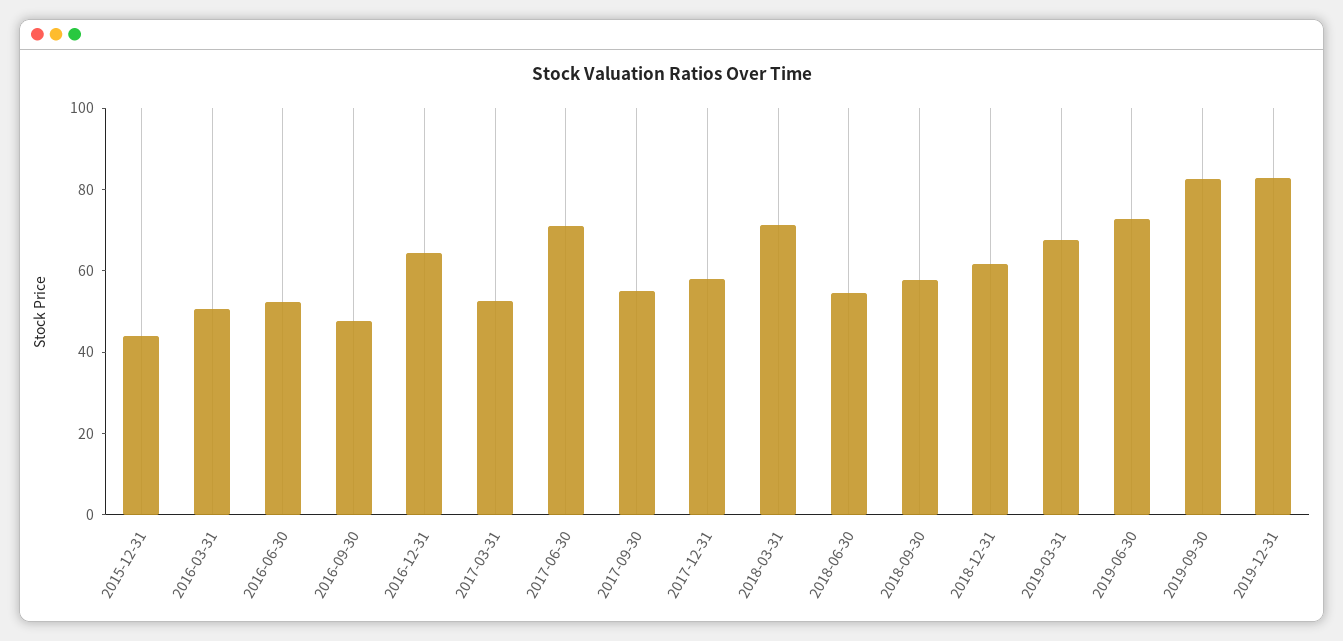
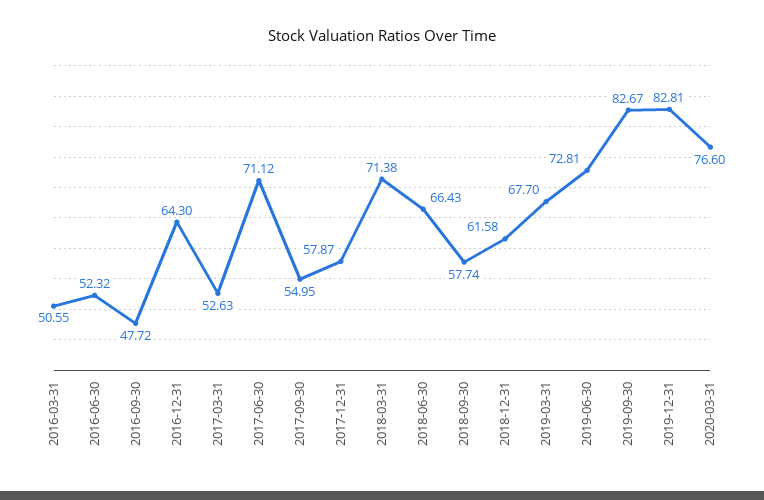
2015-12-31: 45 -> none
2018-06-30: 55 -> 66.43
2020-03-31: none -> 76.6

